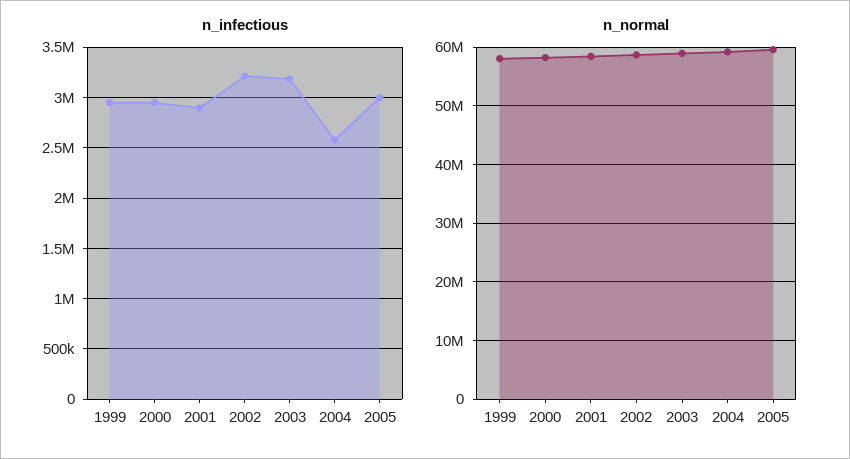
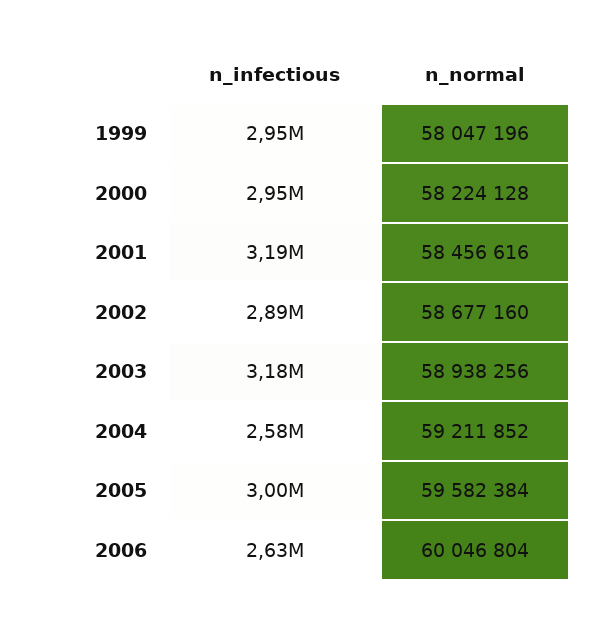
n_infectious, 2001: 2900000 -> 3190000
n_infectious, 2002: 3200000 -> 2890000
n_infectious, 2006: none -> 2630000
n_normal, 2006: none -> 60046804

